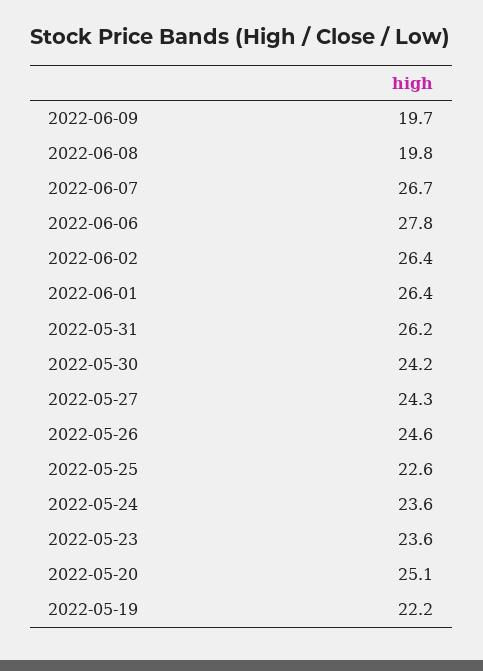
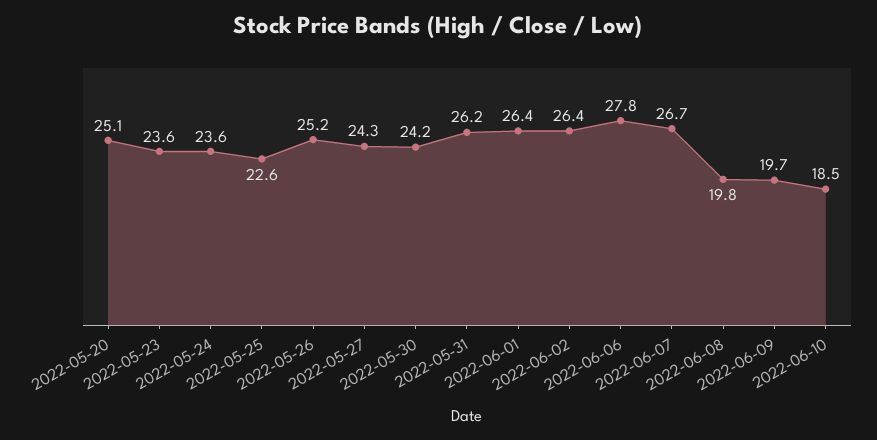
2022-05-26: 24.6 -> 25.2
2022-05-19: 22.2 -> none
2022-06-10: none -> 18.5

